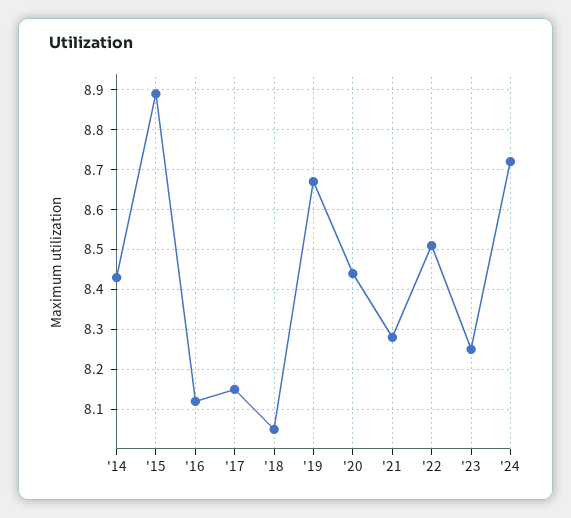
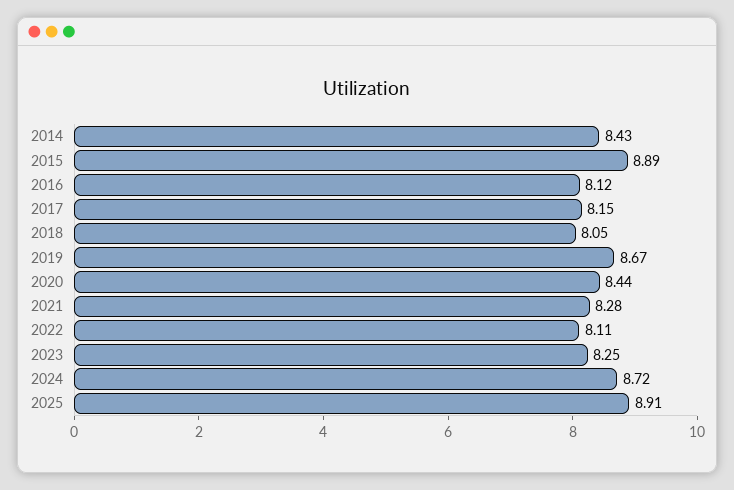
'22: 8.5 -> 8.11
2025: none -> 8.91

